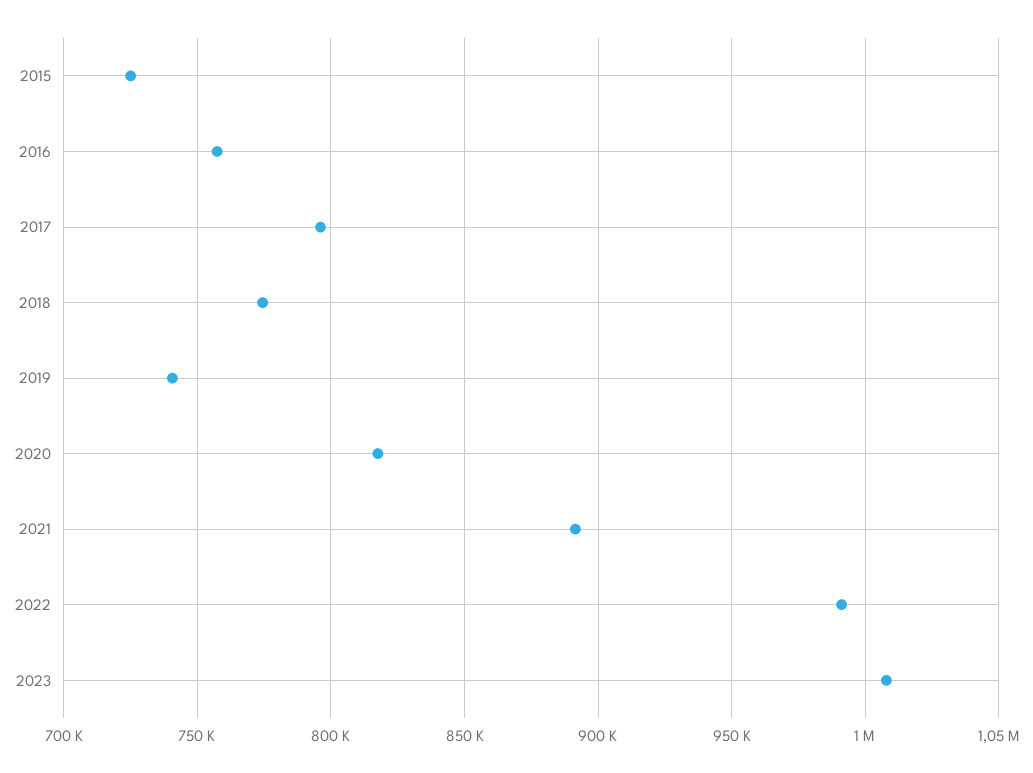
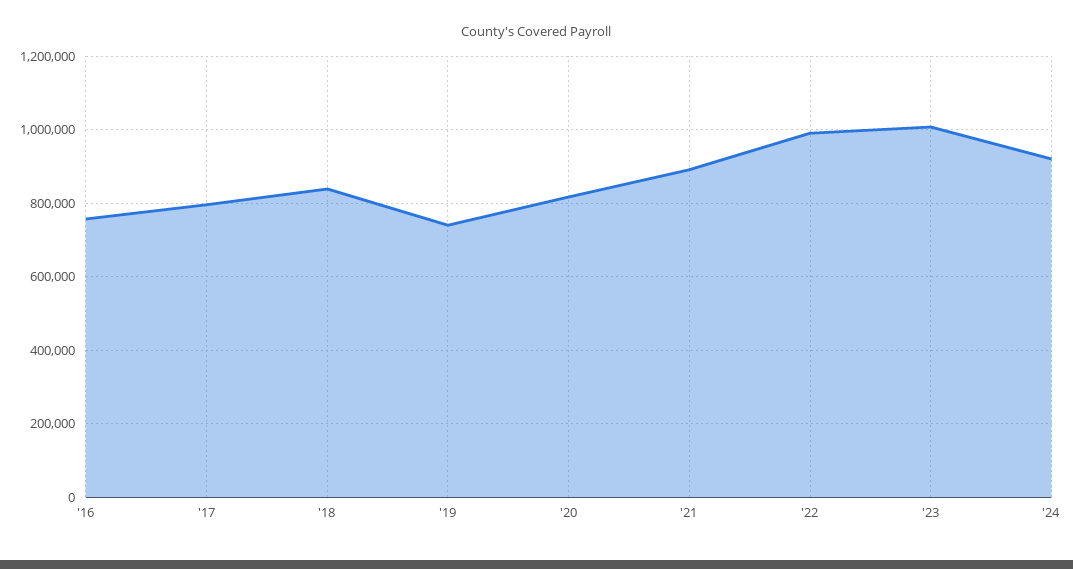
2015: 725000 -> none
2018: 775000 -> 840000
'24: none -> 920000

